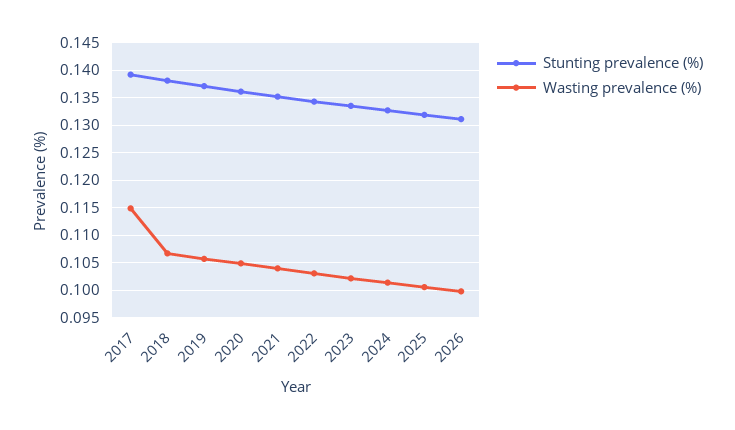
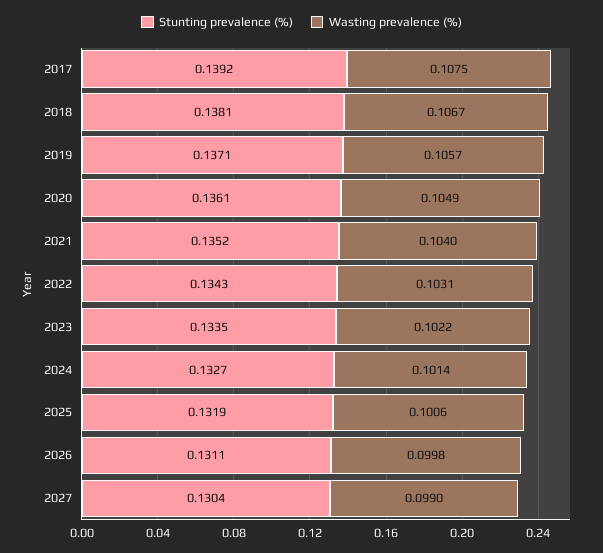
Wasting prevalence (%), 2017: 0.115 -> 0.1075
Stunting prevalence (%), 2027: none -> 0.1304
Wasting prevalence (%), 2027: none -> 0.099

